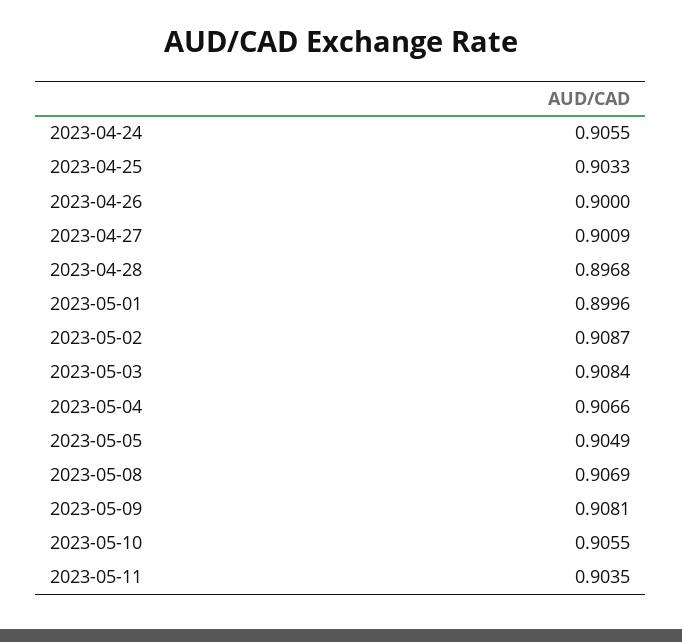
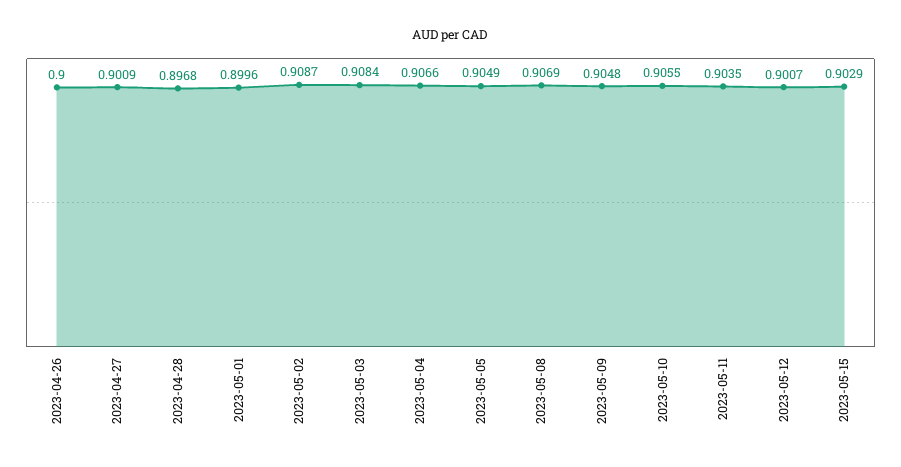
2023-04-24: 0.9055 -> none
2023-04-25: 0.9033 -> none
2023-05-09: 0.9081 -> 0.9048
2023-05-12: none -> 0.9007
2023-05-15: none -> 0.9029

